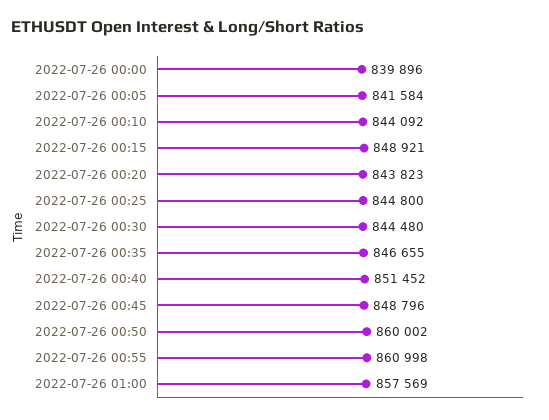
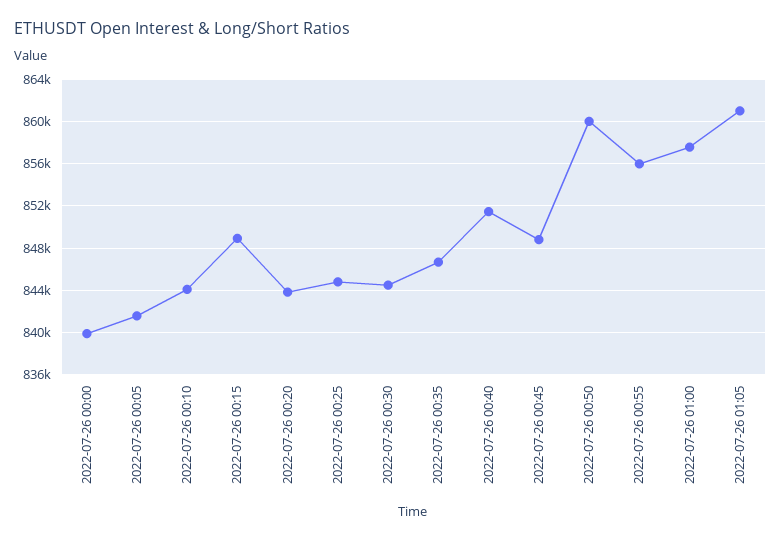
2022-07-26 00:55: 860998 -> 856000
2022-07-26 01:05: none -> 861000

